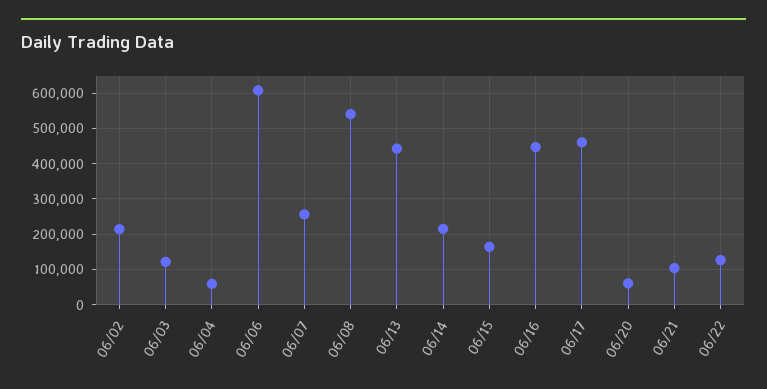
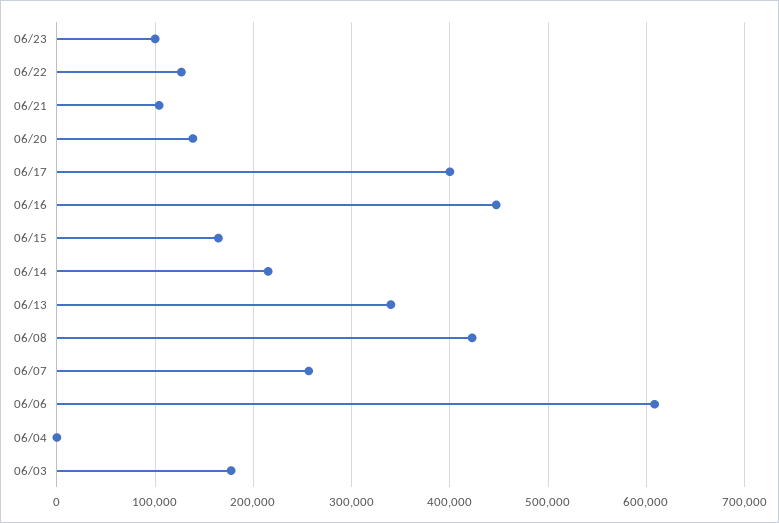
06/02: 220000 -> none
06/03: 120000 -> 180000
06/04: 60000 -> 0
06/08: 540000 -> 420000
06/13: 440000 -> 340000
06/17: 460000 -> 400000
06/20: 60000 -> 140000
06/23: none -> 100000

